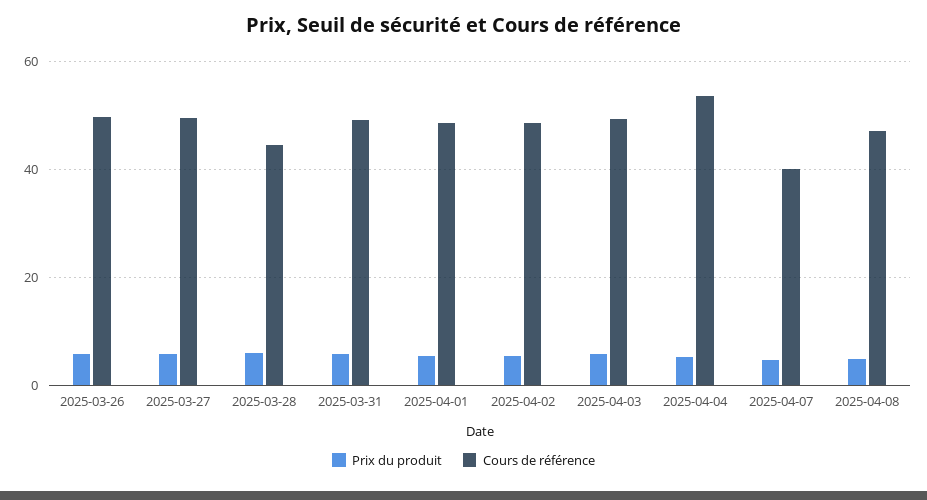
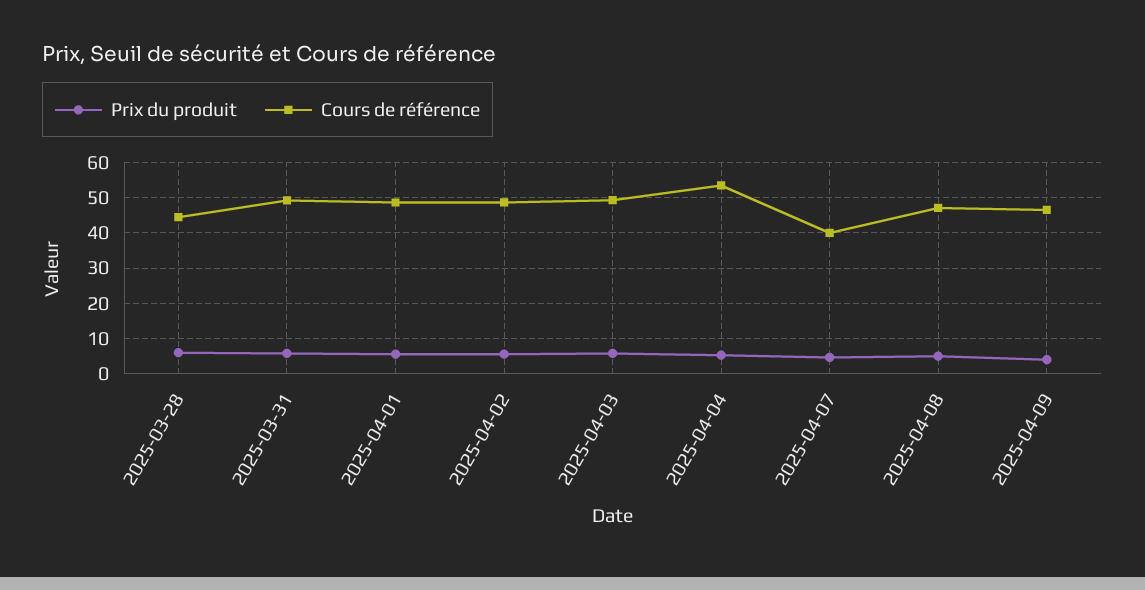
Prix du produit, 2025-03-26: 6 -> none
Cours de référence, 2025-03-26: 50 -> none
Prix du produit, 2025-03-27: 6 -> none
Cours de référence, 2025-03-27: 50 -> none
Prix du produit, 2025-04-09: none -> 4
Cours de référence, 2025-04-09: none -> 46

